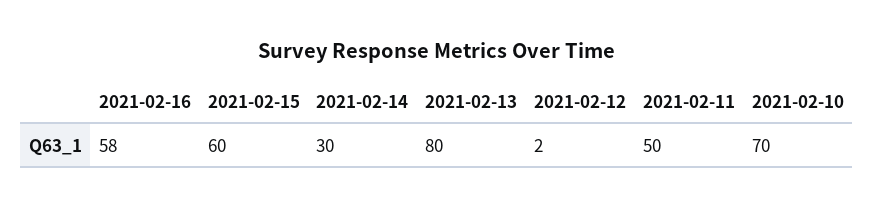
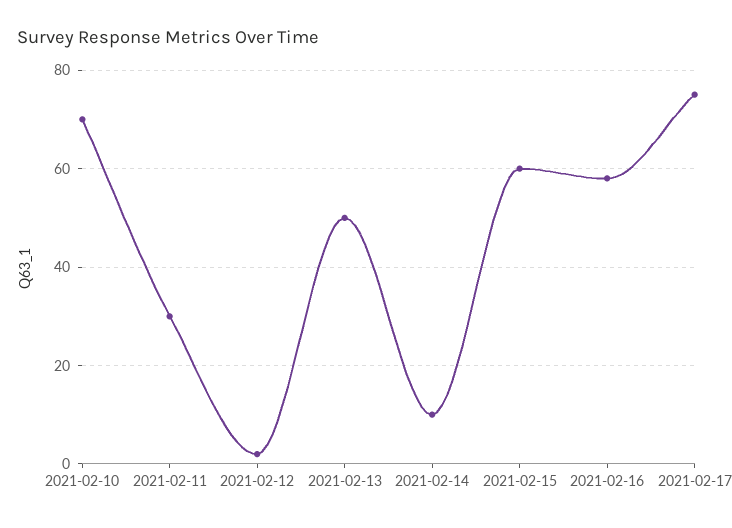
2021-02-14: 30 -> 10
2021-02-13: 80 -> 50
2021-02-11: 50 -> 30
2021-02-17: none -> 75

